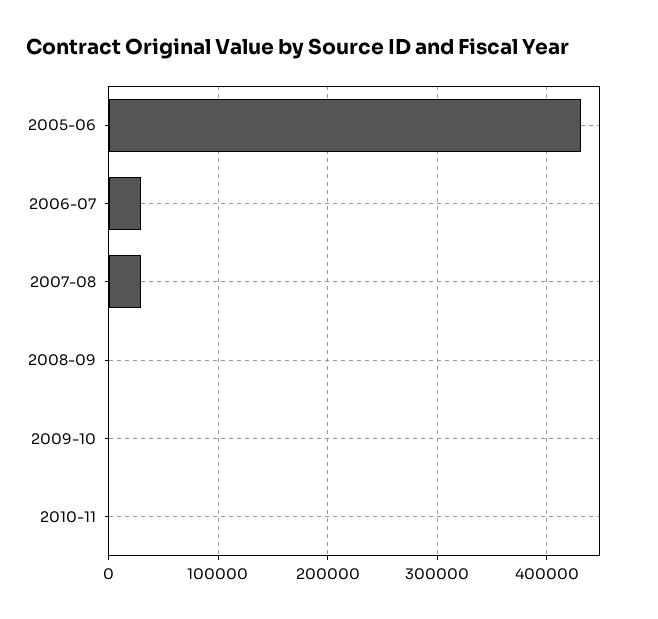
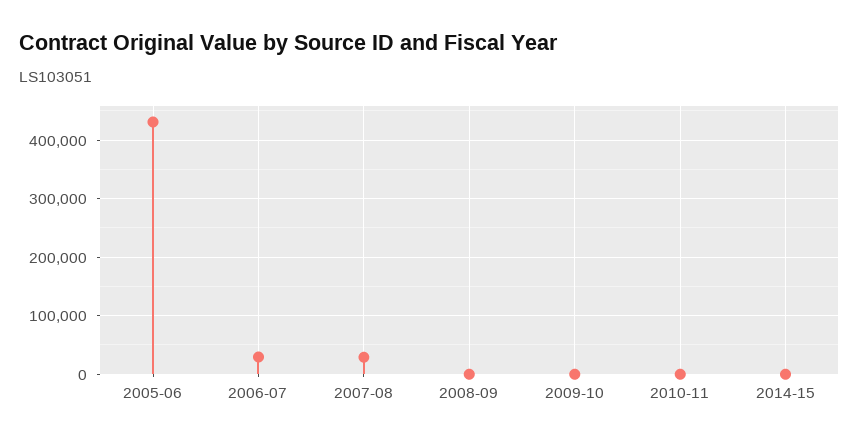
2014-15: none -> 0

